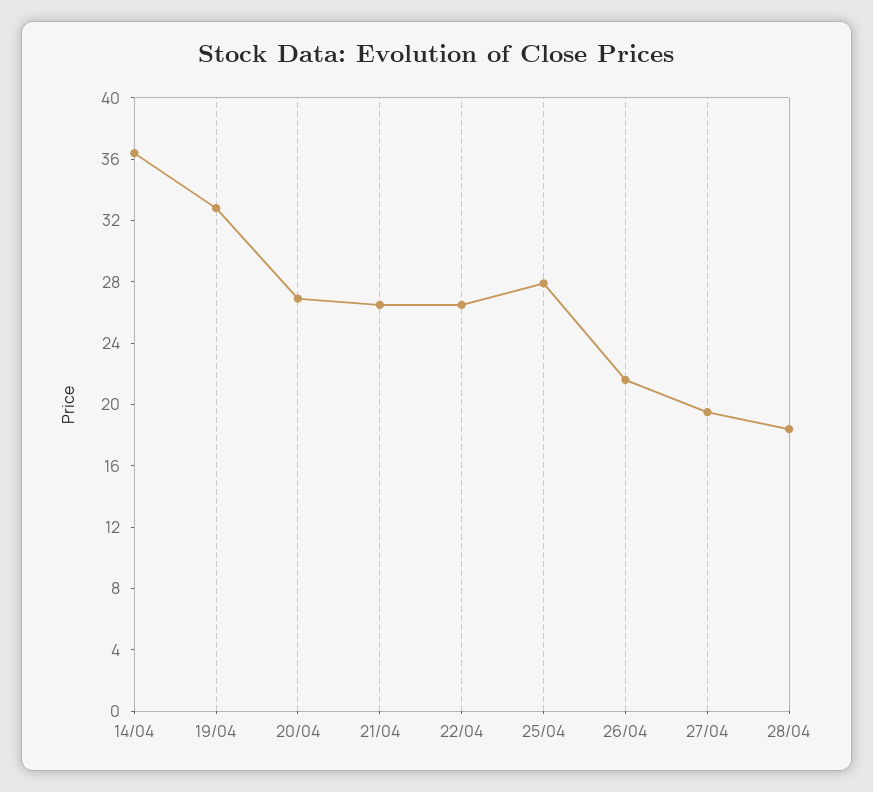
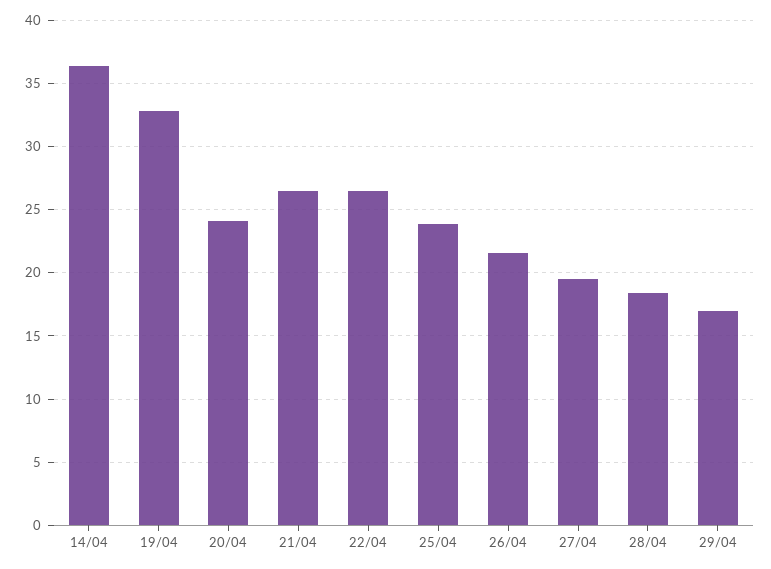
20/04: 27 -> 24
25/04: 28 -> 24
29/04: none -> 17

